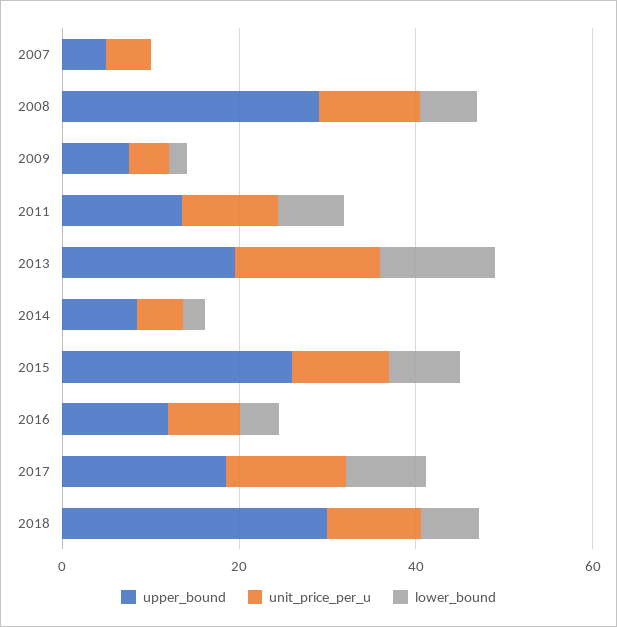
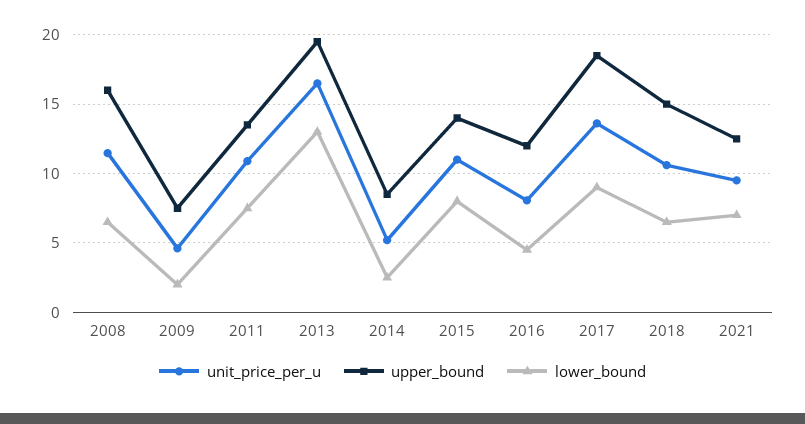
upper_bound, 2007: 5 -> none
unit_price_per_u, 2007: 5 -> none
lower_bound, 2007: 0 -> none
upper_bound, 2008: 30 -> 16
upper_bound, 2015: 25 -> 14
upper_bound, 2018: 30 -> 15
unit_price_per_u, 2021: none -> 9.5
upper_bound, 2021: none -> 12.5
lower_bound, 2021: none -> 7

